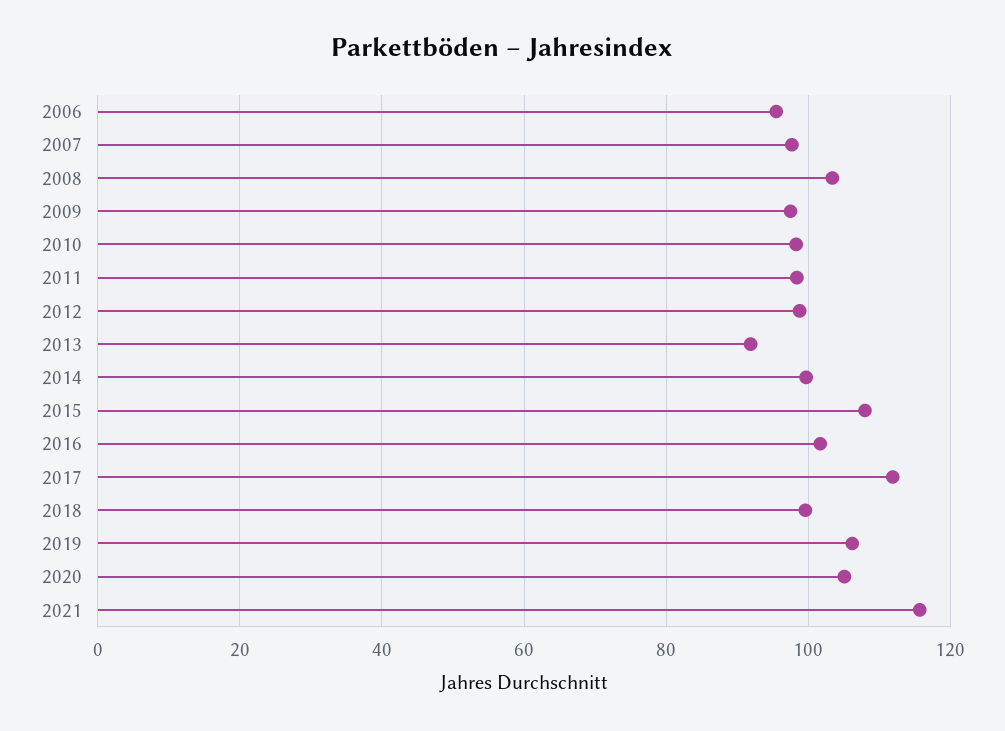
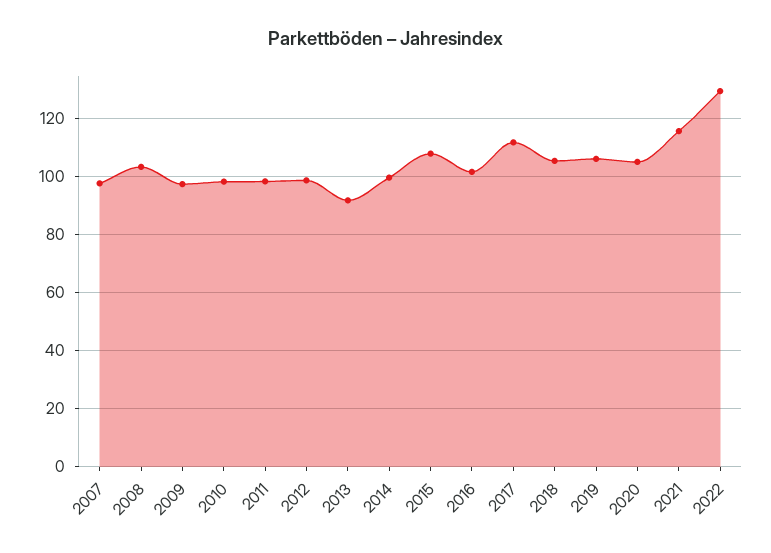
2006: 96 -> none
2018: 100 -> 105
2022: none -> 130

